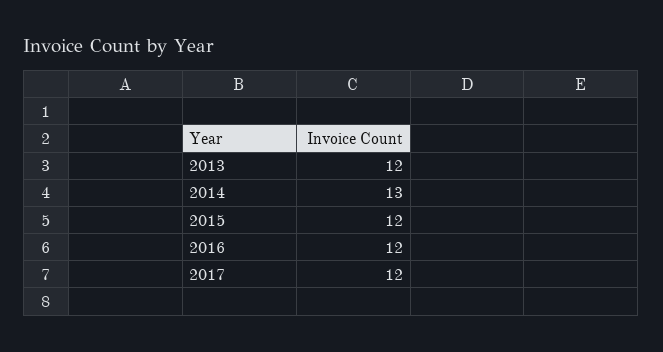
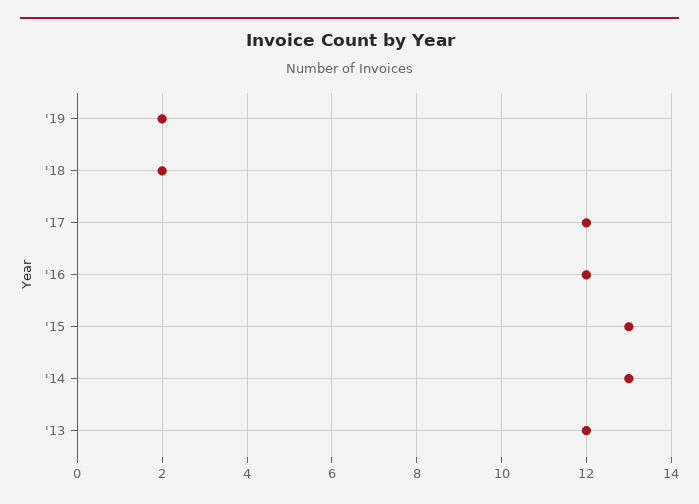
2015: 12 -> 13
'19: none -> 2
'18: none -> 2

